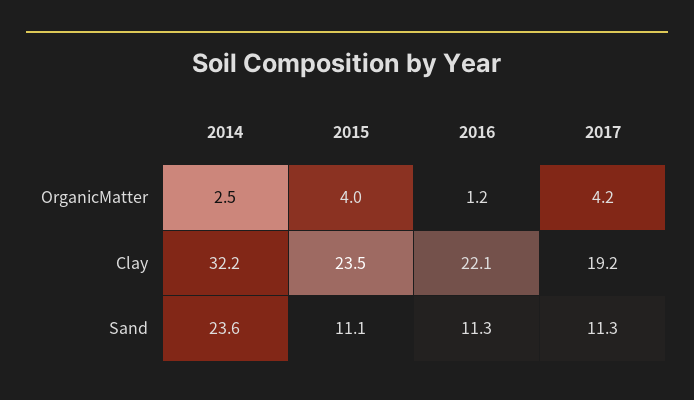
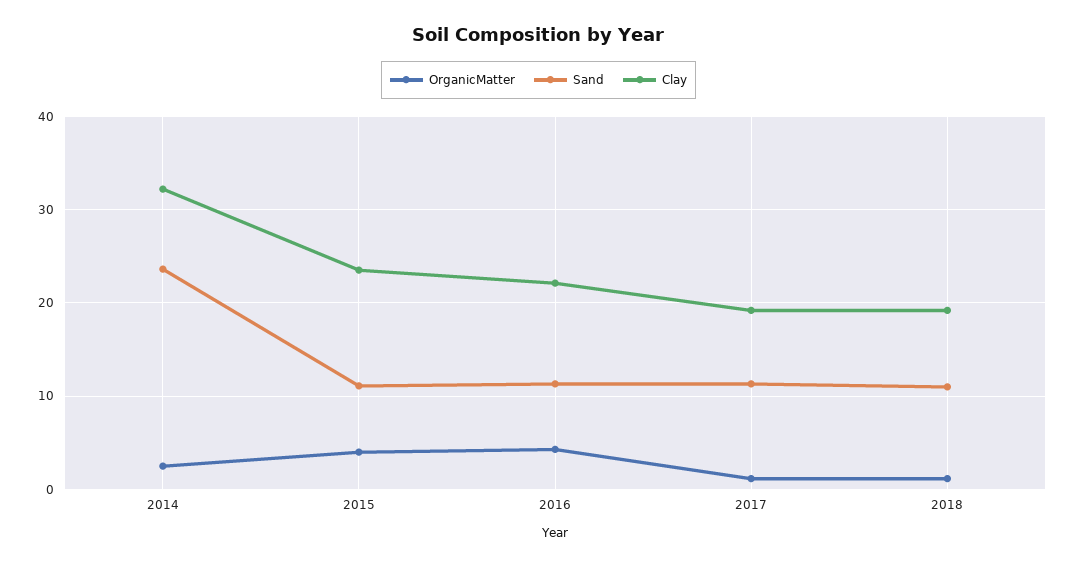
OrganicMatter, 2016: 1.2 -> 4
OrganicMatter, 2017: 4.2 -> 1
OrganicMatter, 2018: none -> 1
Sand, 2018: none -> 11
Clay, 2018: none -> 19

